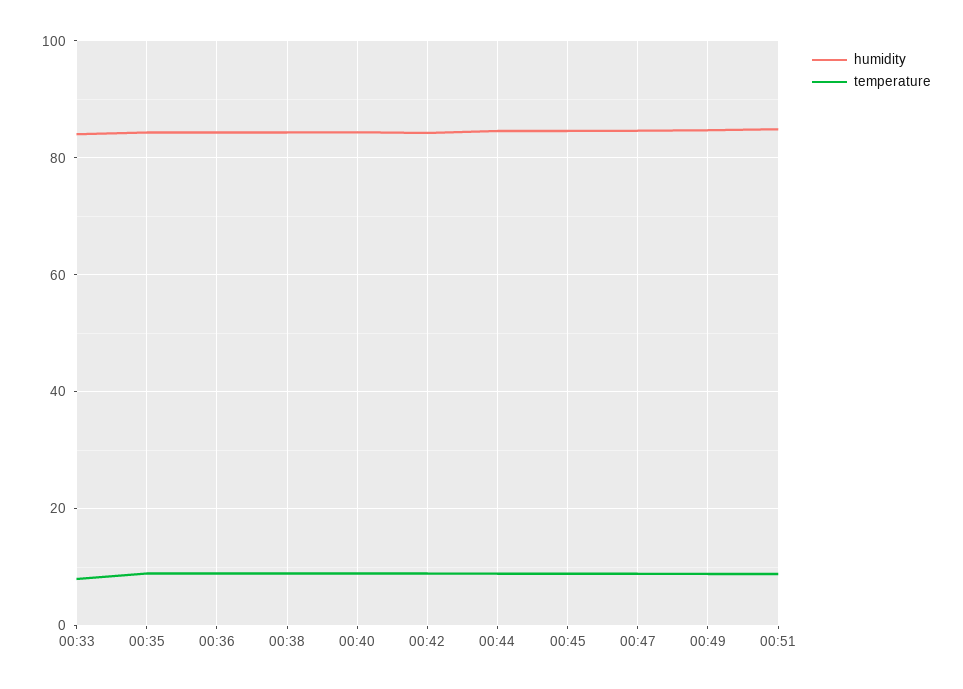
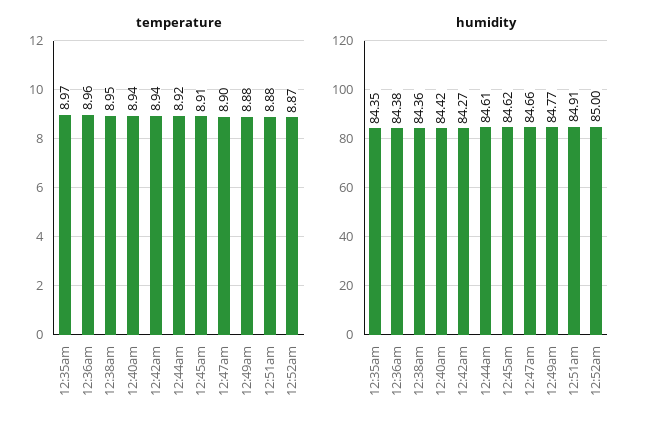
humidity, 00:33: 84 -> none
temperature, 00:33: 8 -> none
temperature, 12:52am: none -> 8.87
humidity, 12:52am: none -> 85

